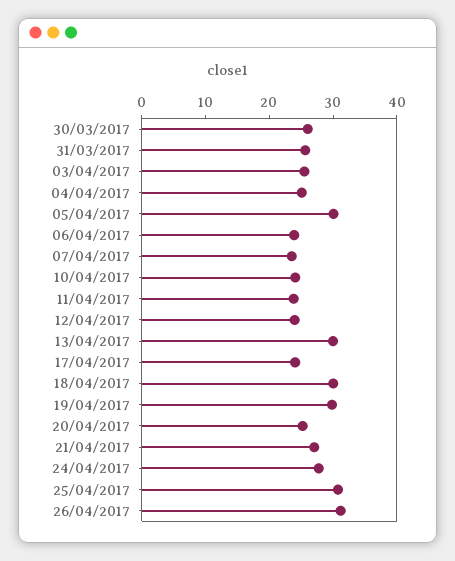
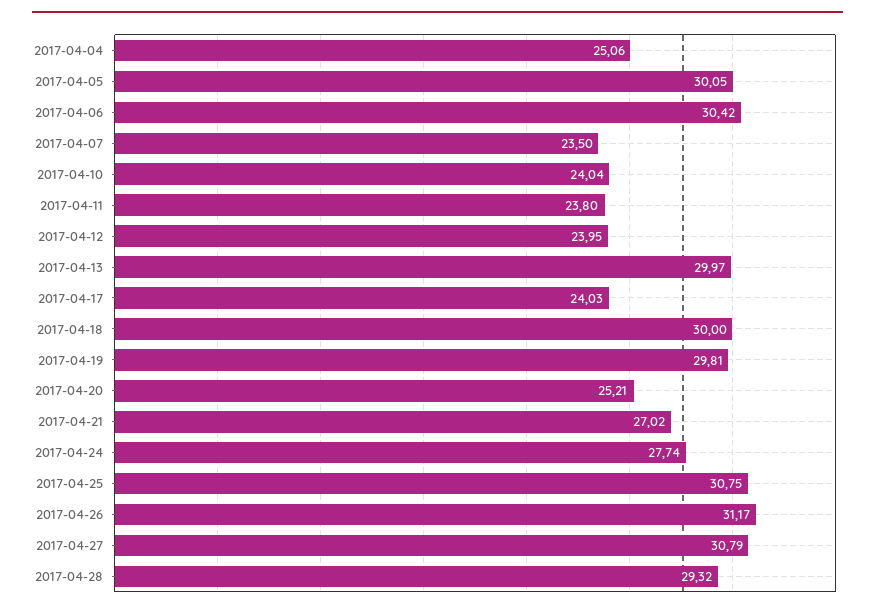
30/03/2017: 26 -> none
31/03/2017: 26 -> none
03/04/2017: 26 -> none
06/04/2017: 24 -> 30.42
2017-04-27: none -> 30.79
2017-04-28: none -> 29.32

